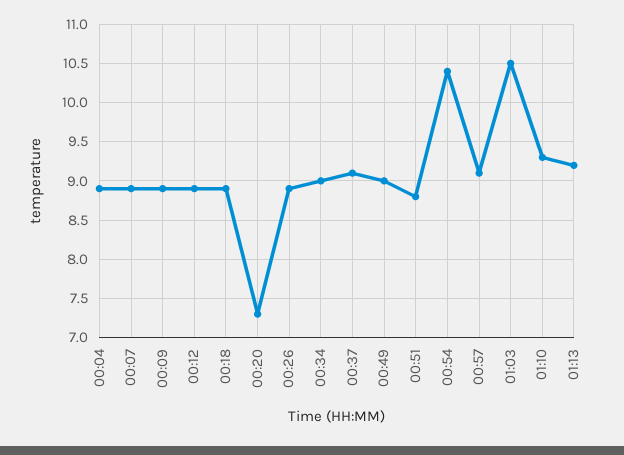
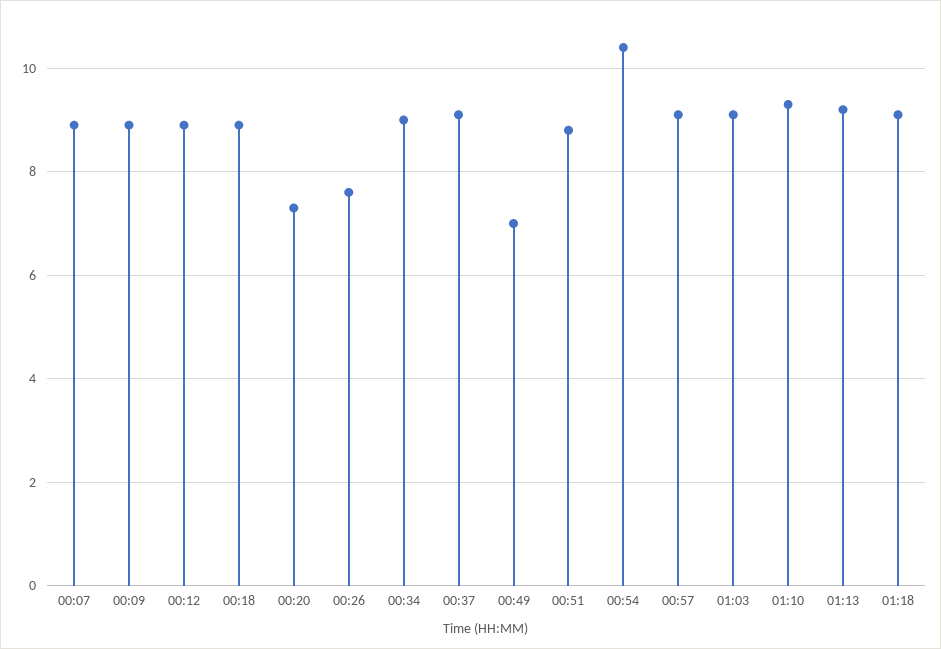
00:04: 8.9 -> none
00:26: 8.9 -> 7.5
00:49: 9 -> 7
01:03: 10.5 -> 9
01:18: none -> 9

